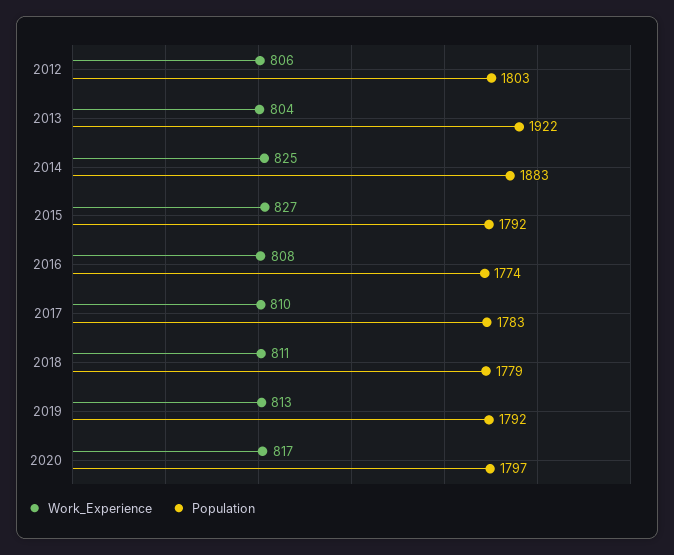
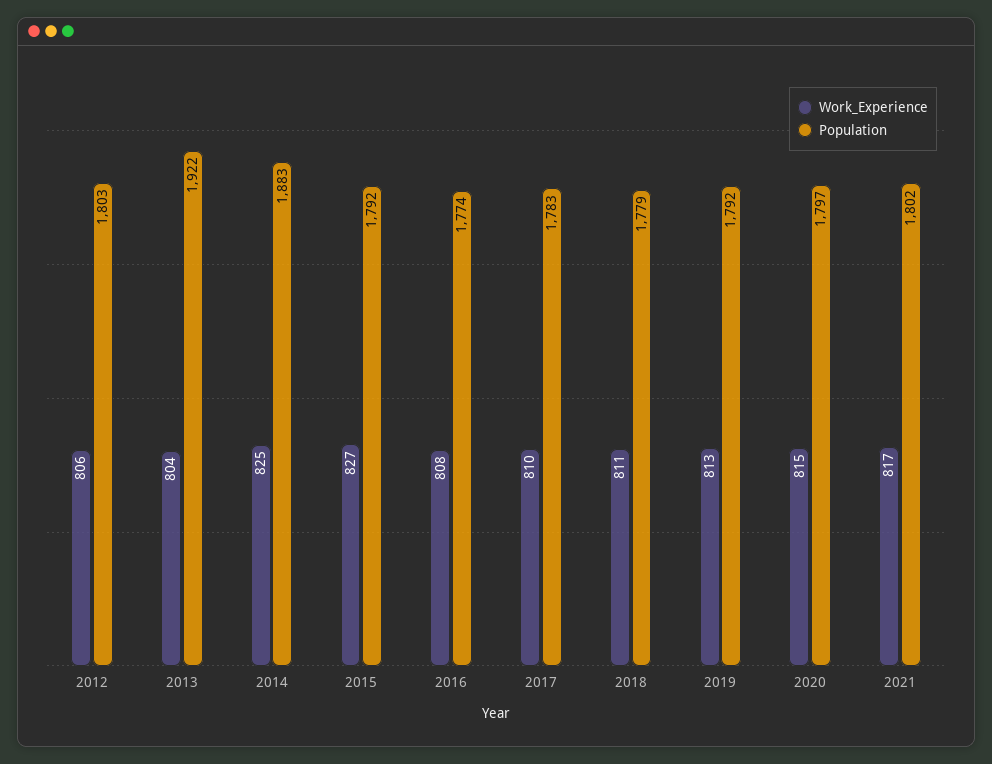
Work_Experience, 2020: 817 -> 815
Work_Experience, 2021: none -> 817
Population, 2021: none -> 1802

